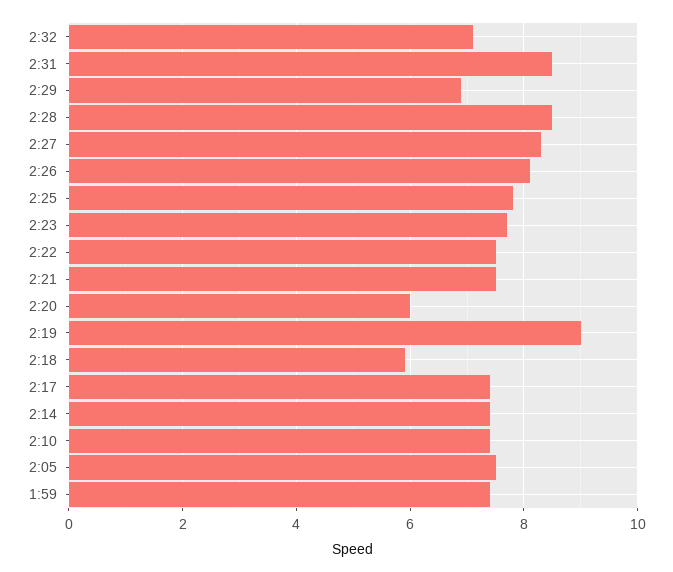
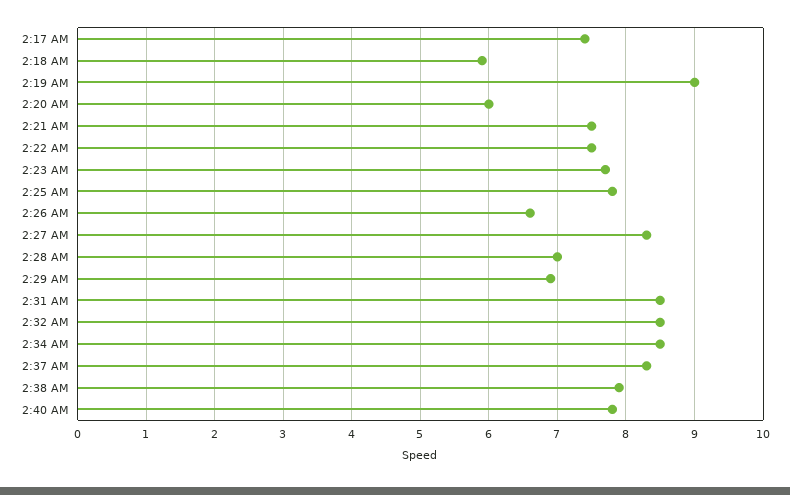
2:32: 7 -> 8.5
2:28: 8.5 -> 7
2:26: 8 -> 6.6
2:14: 7.5 -> none
2:10: 7.5 -> none
2:05: 7.5 -> none
1:59: 7.5 -> none
2:34 AM: none -> 8.5
2:37 AM: none -> 8.3
2:38 AM: none -> 7.9
2:40 AM: none -> 7.8

